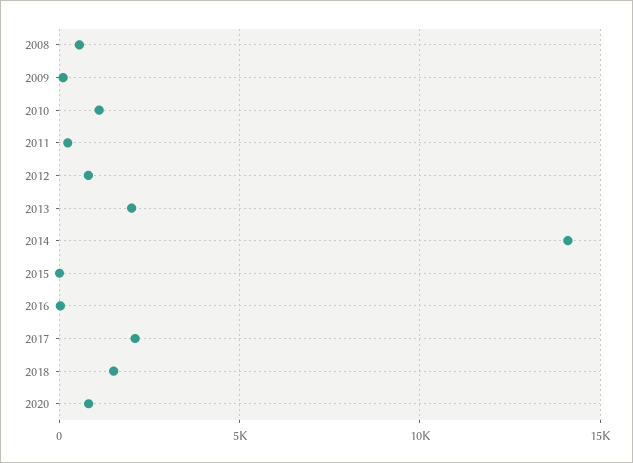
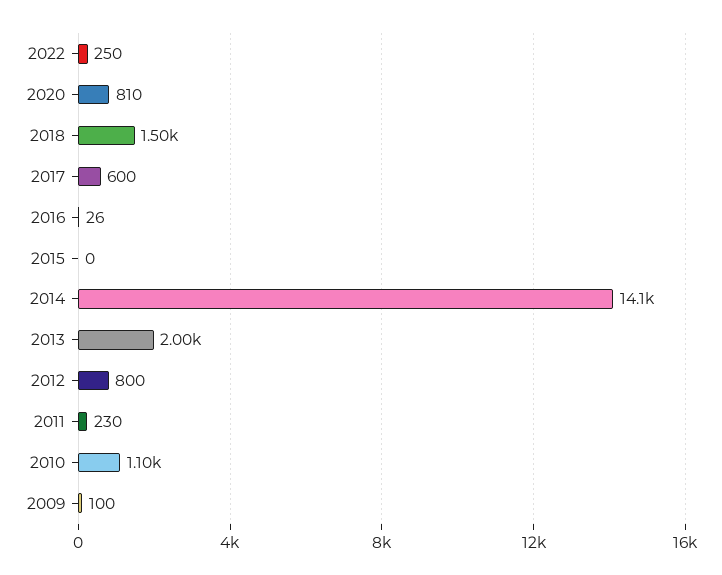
2008: 500 -> none
2017: 2000 -> 600
2022: none -> 250

